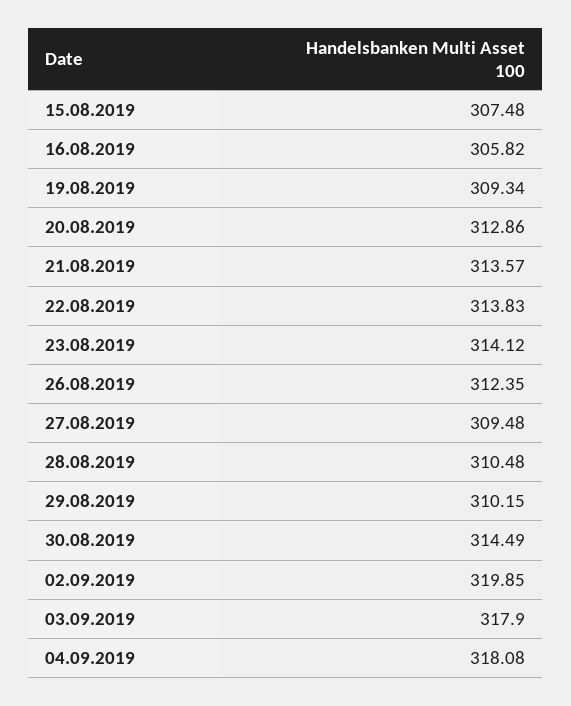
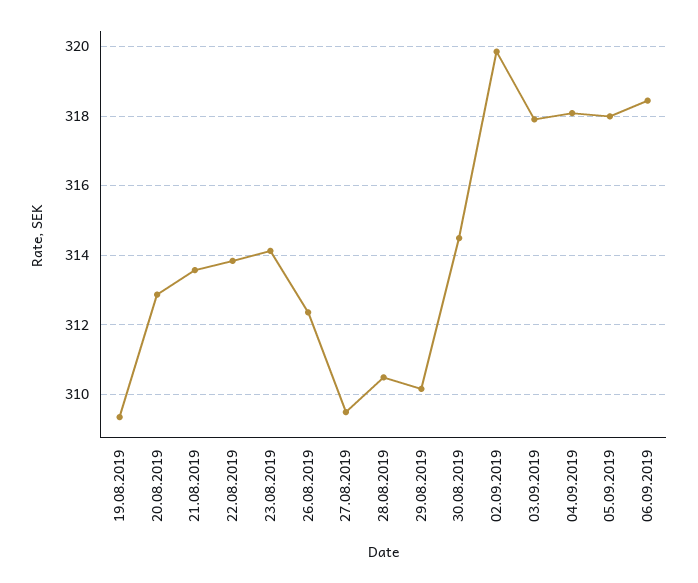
15.08.2019: 307.48 -> none
16.08.2019: 305.82 -> none
05.09.2019: none -> 318
06.09.2019: none -> 318.4

